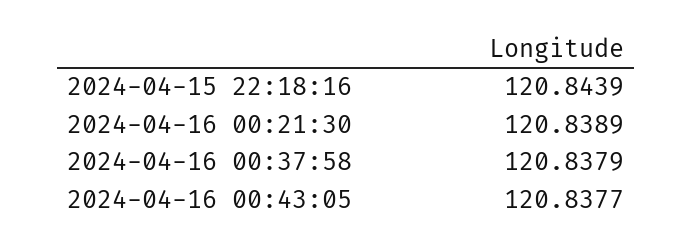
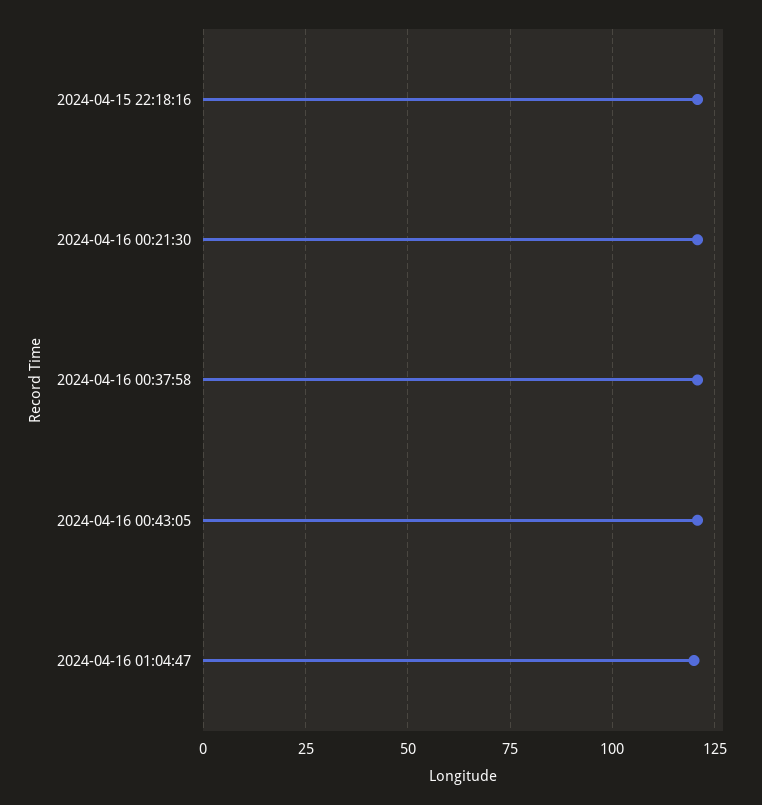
2024-04-16 01:04:47: none -> 120

